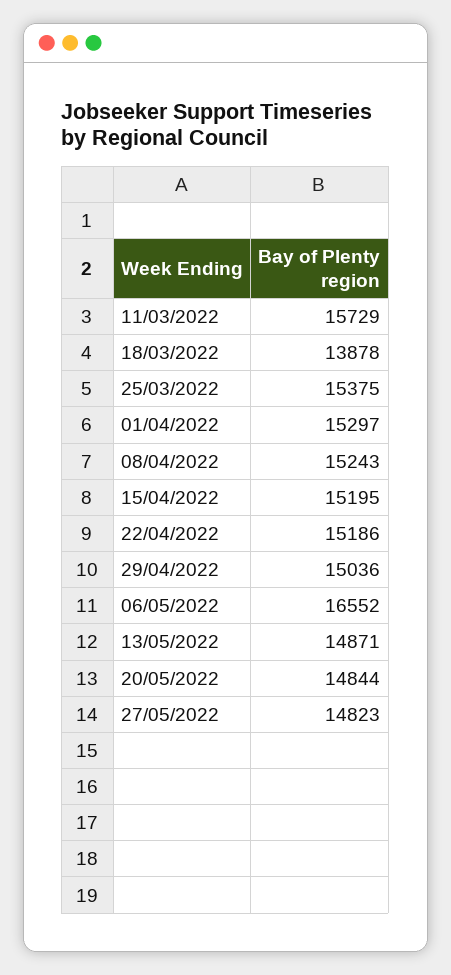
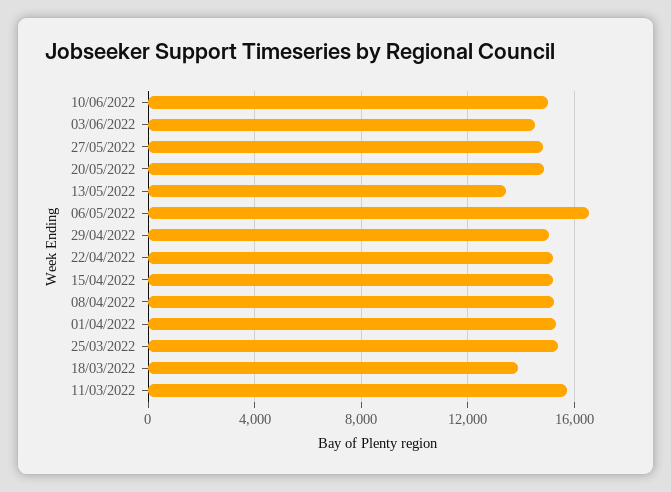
13/05/2022: 14871 -> 13500
10/06/2022: none -> 15000
03/06/2022: none -> 14500

